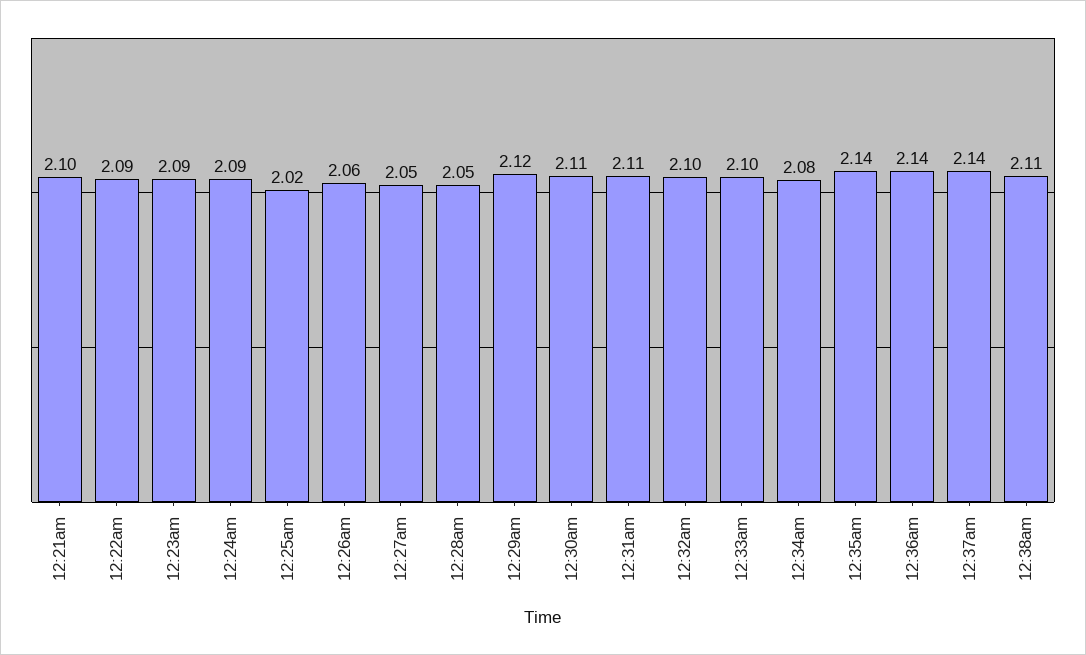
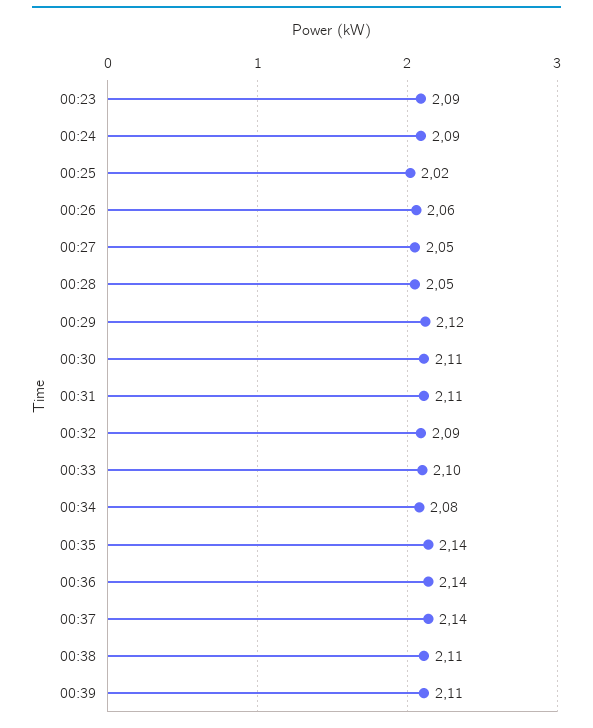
12:21am: 2.1 -> none
12:22am: 2.09 -> none
12:32am: 2.1 -> 2.09
00:39: none -> 2.11

